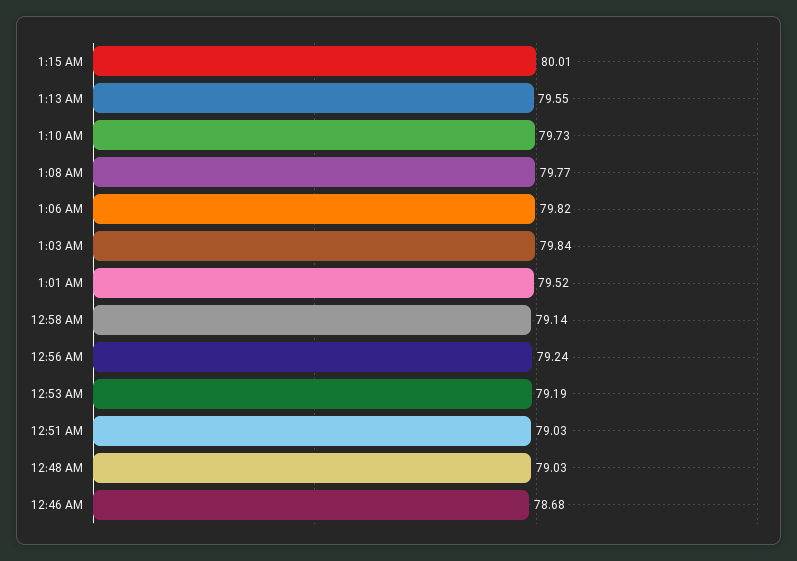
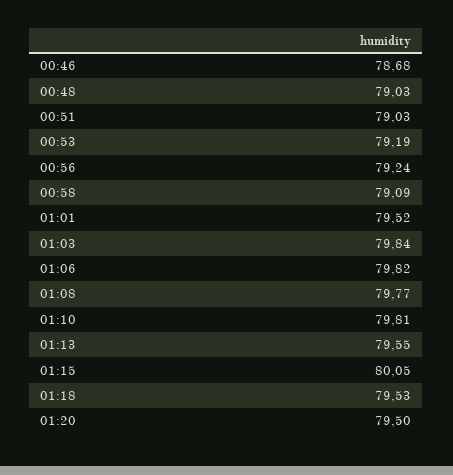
1:15 AM: 80.01 -> 80.05
1:10 AM: 79.73 -> 79.81
12:58 AM: 79.14 -> 79.09
01:18: none -> 79.53
01:20: none -> 79.5

